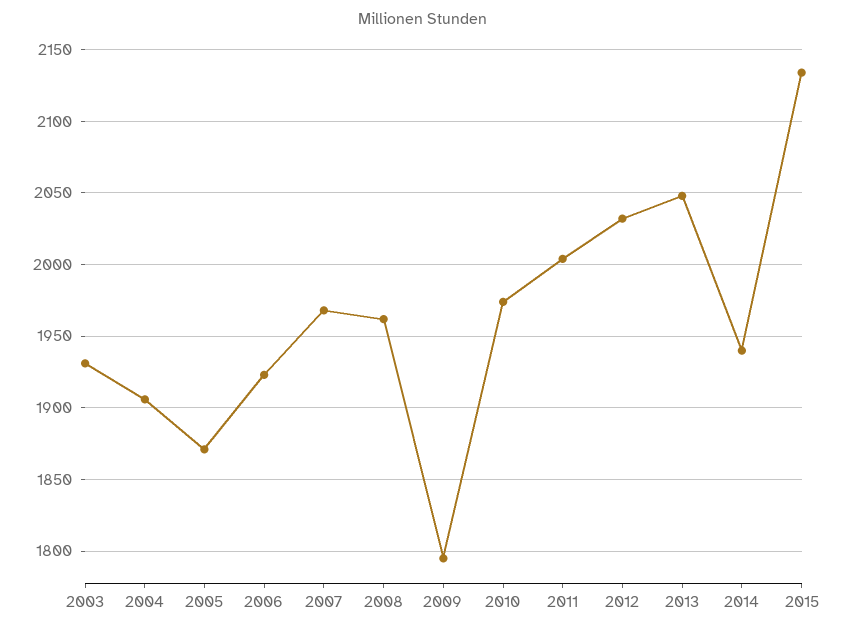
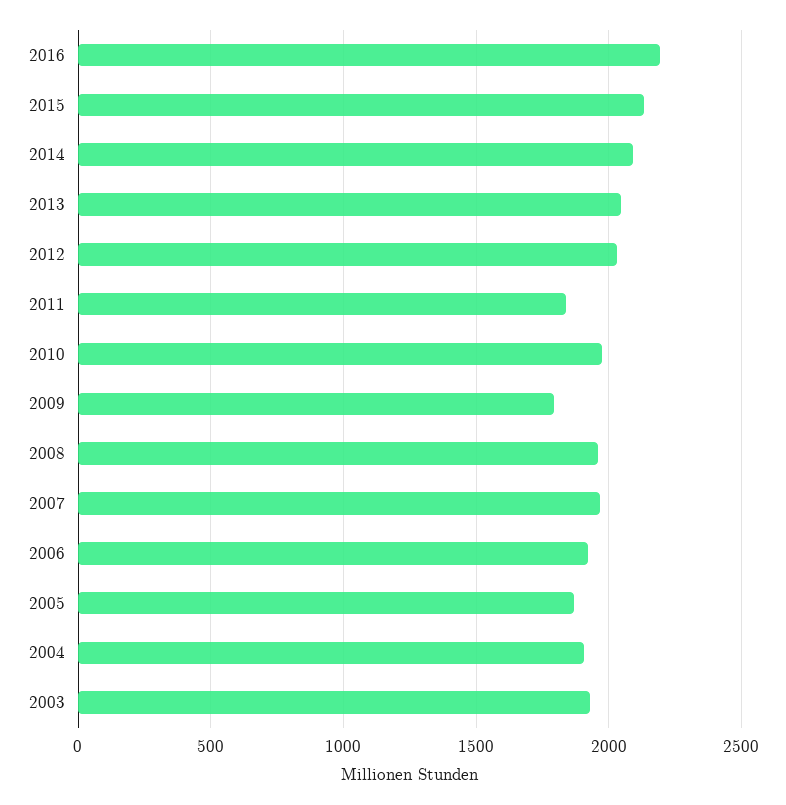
2011: 2005 -> 1850
2014: 1940 -> 2100
2016: none -> 2200

